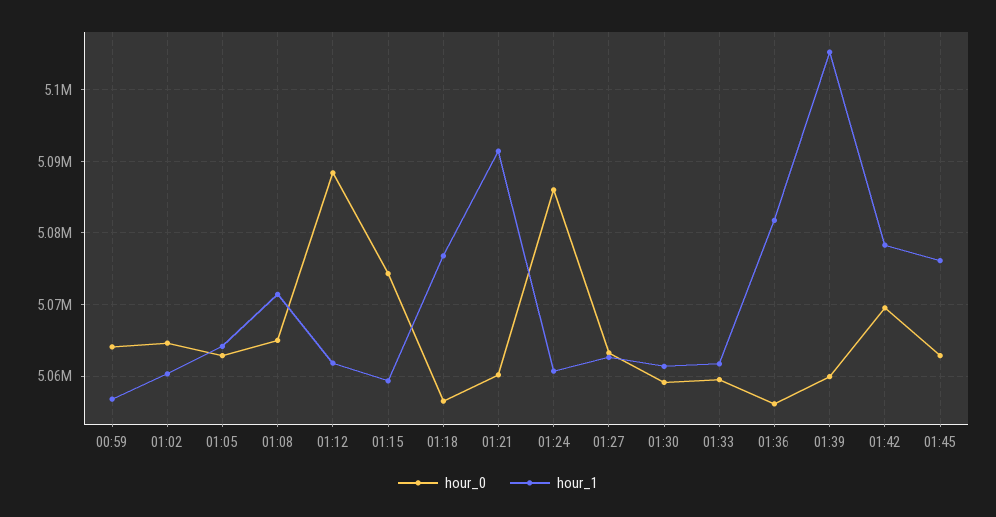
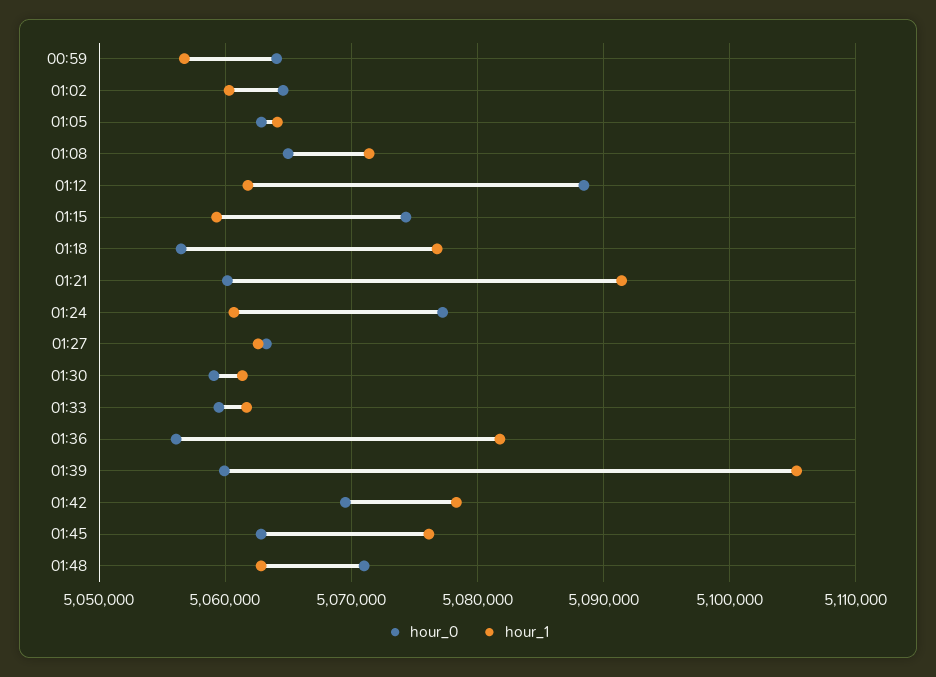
hour_0, 01:24: 5086000 -> 5077000
hour_0, 01:48: none -> 5071000
hour_1, 01:48: none -> 5063000

